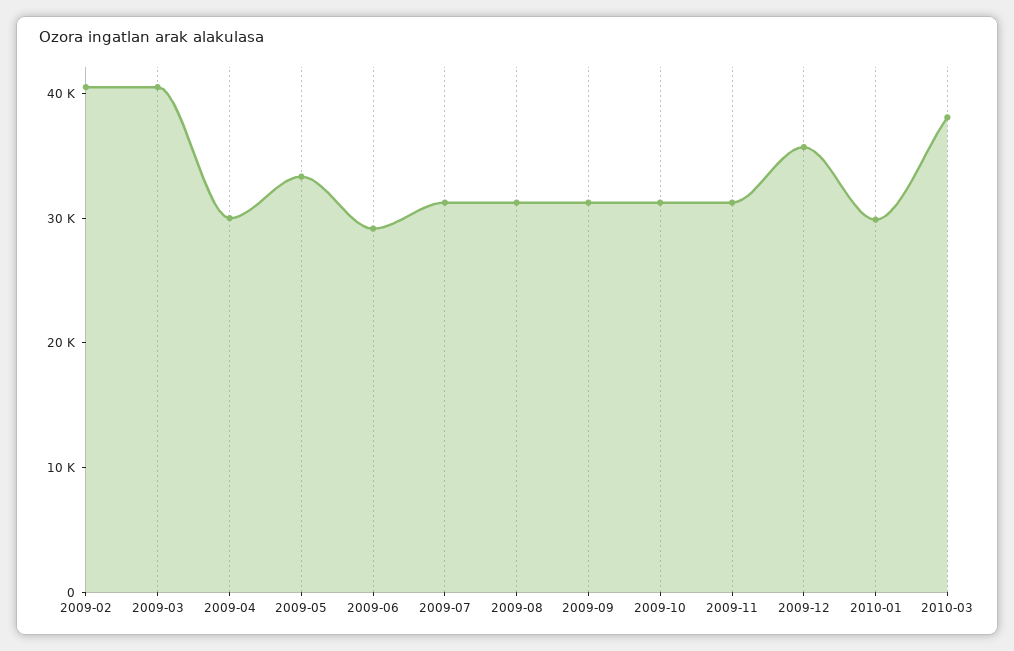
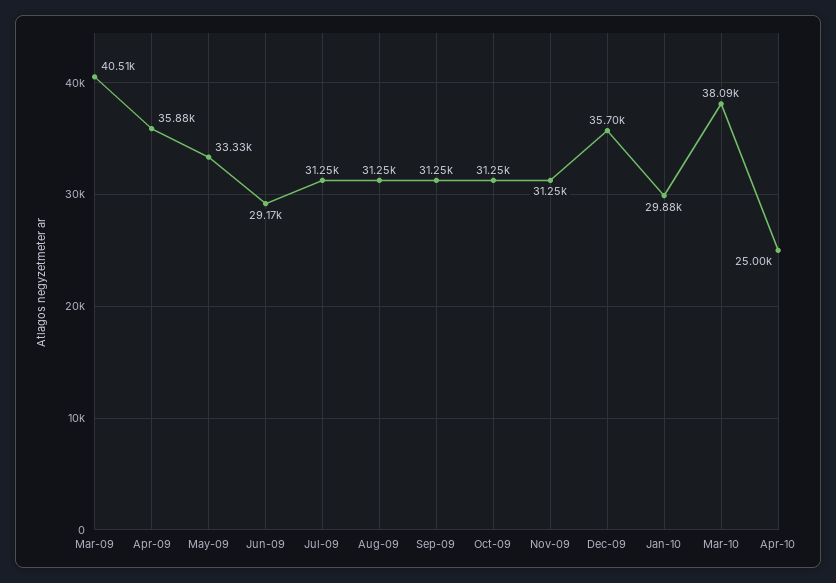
2009-02: 40000 -> none
2009-04: 30000 -> 35880
Apr-10: none -> 25000

